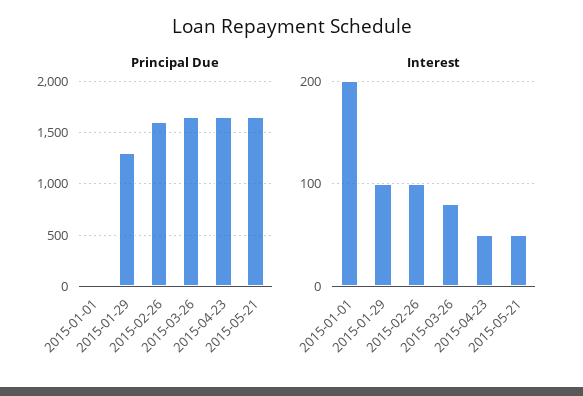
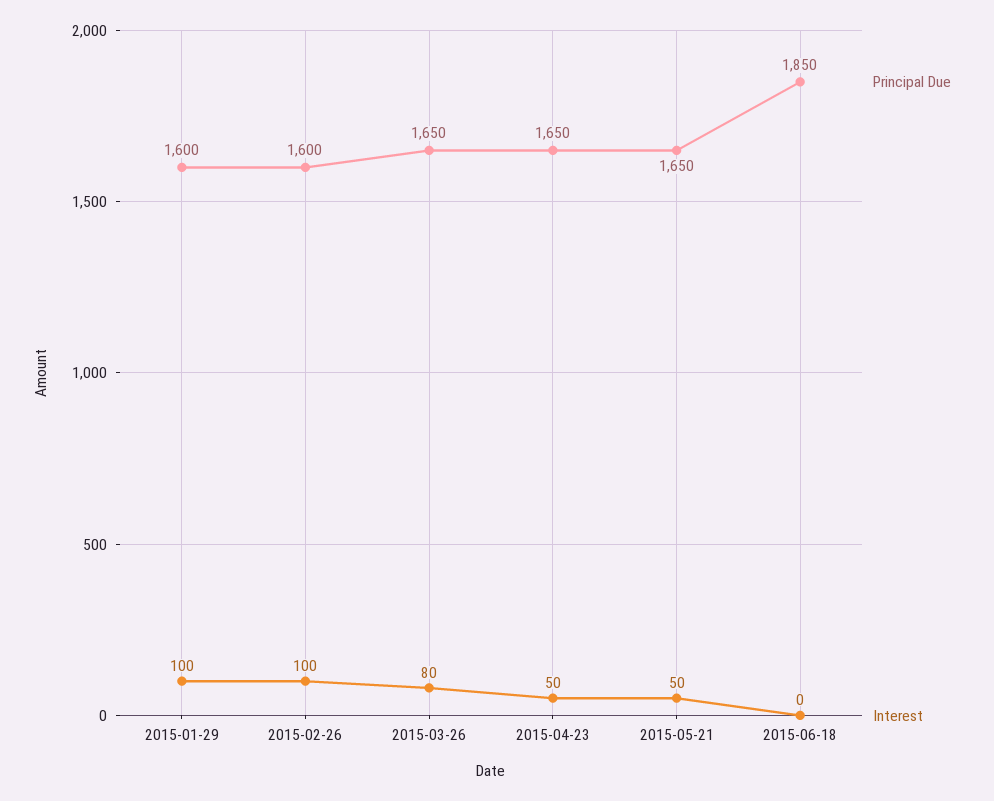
Principal Due, 2015-01-01: 0 -> none
Principal Due, 2015-01-29: 1300 -> 1600
Interest, 2015-01-01: 200 -> none
Principal Due, 2015-06-18: none -> 1850
Interest, 2015-06-18: none -> 0

